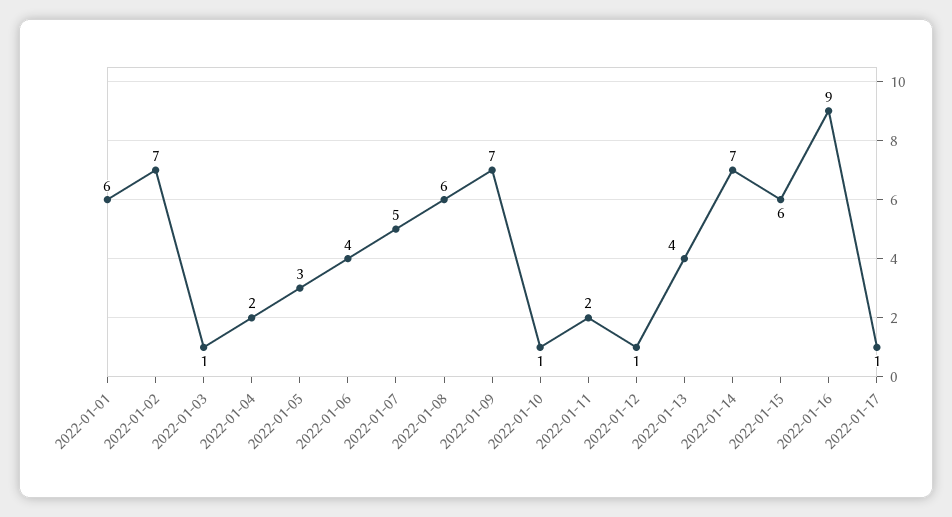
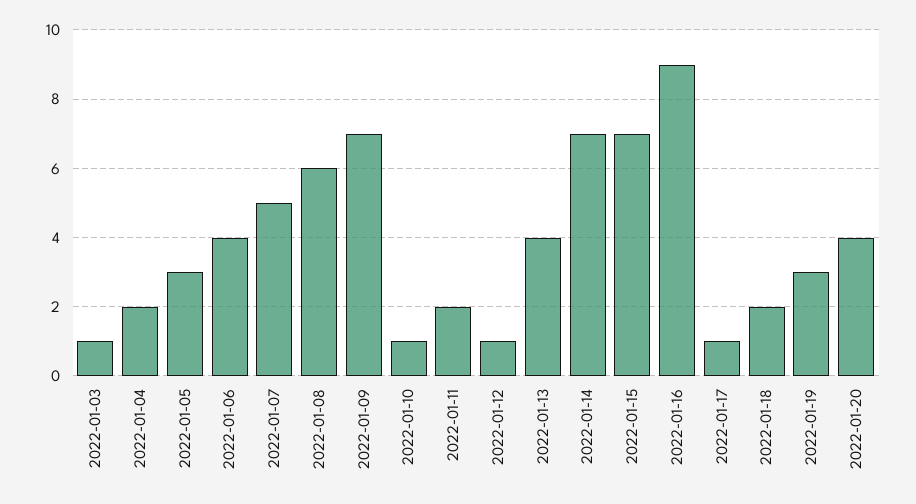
2022-01-01: 6 -> none
2022-01-02: 7 -> none
2022-01-15: 6 -> 7
2022-01-18: none -> 2
2022-01-19: none -> 3
2022-01-20: none -> 4

